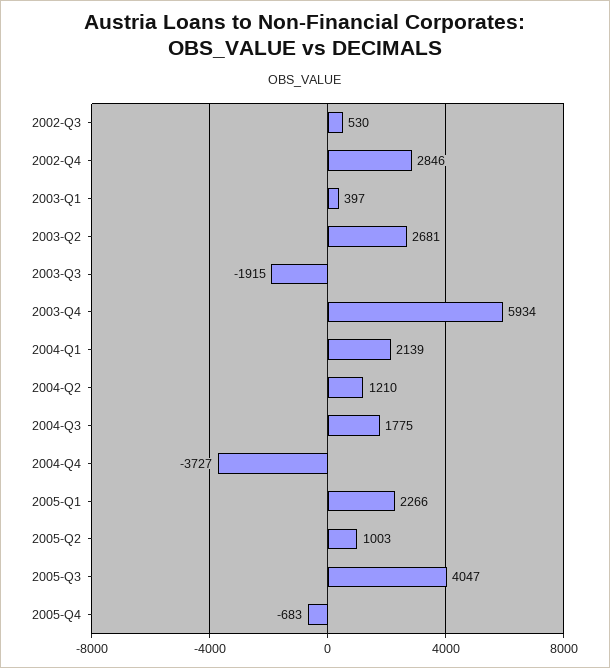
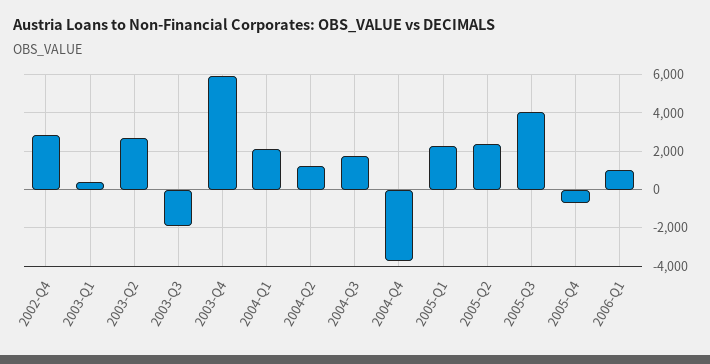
2002-Q3: 530 -> none
2005-Q2: 1003 -> 2500
2006-Q1: none -> 1000

